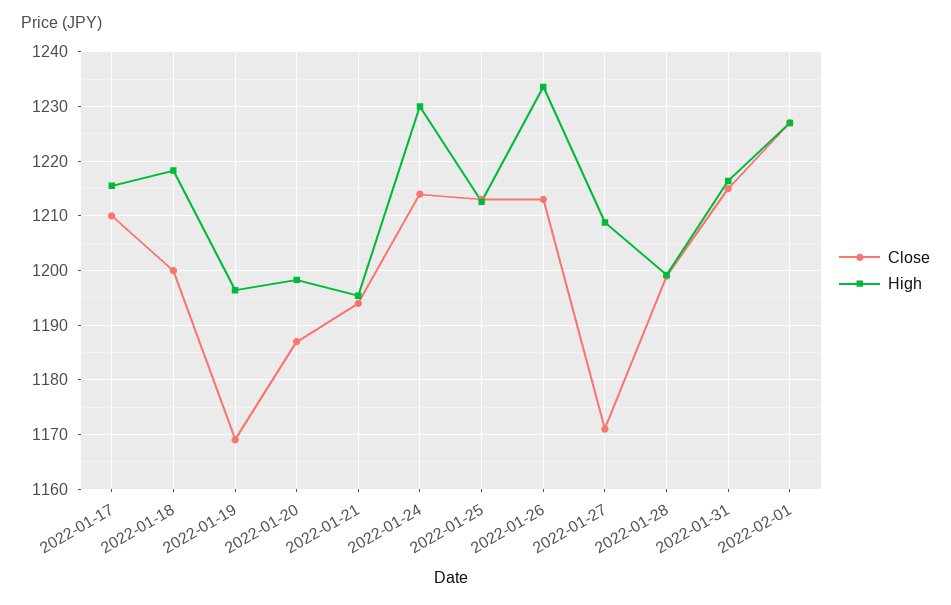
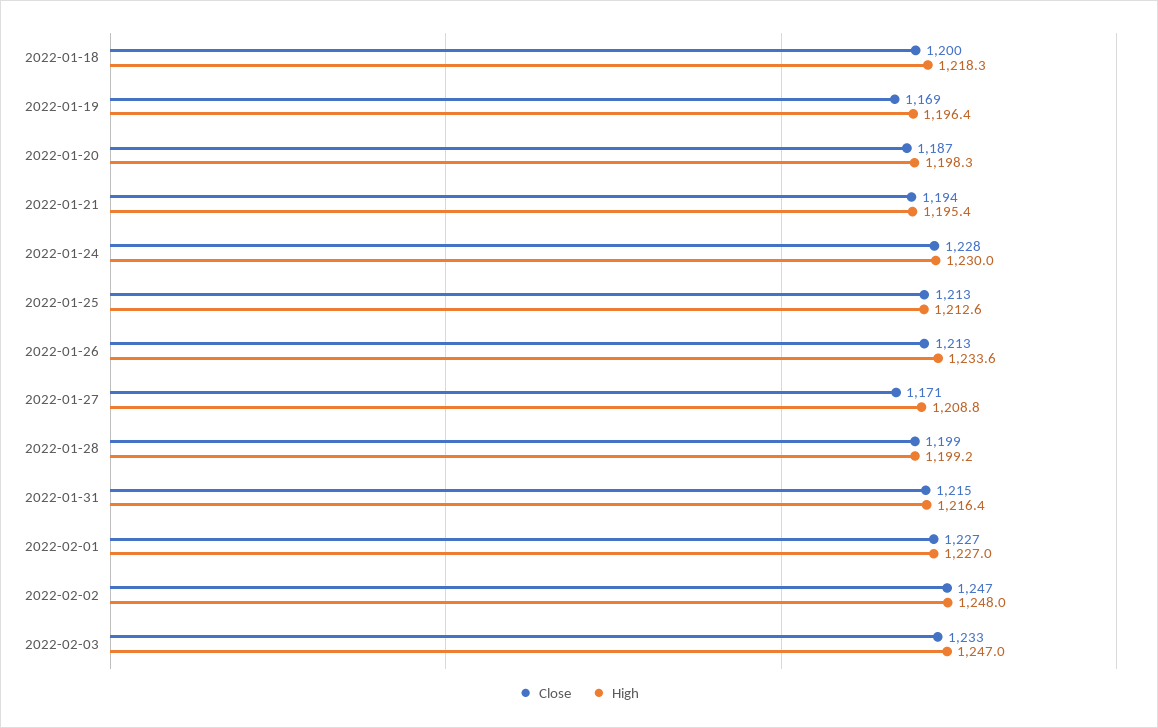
Close, 2022-01-17: 1210 -> none
High, 2022-01-17: 1216 -> none
Close, 2022-01-24: 1214 -> 1228
Close, 2022-02-02: none -> 1247
High, 2022-02-02: none -> 1248
Close, 2022-02-03: none -> 1233
High, 2022-02-03: none -> 1247

